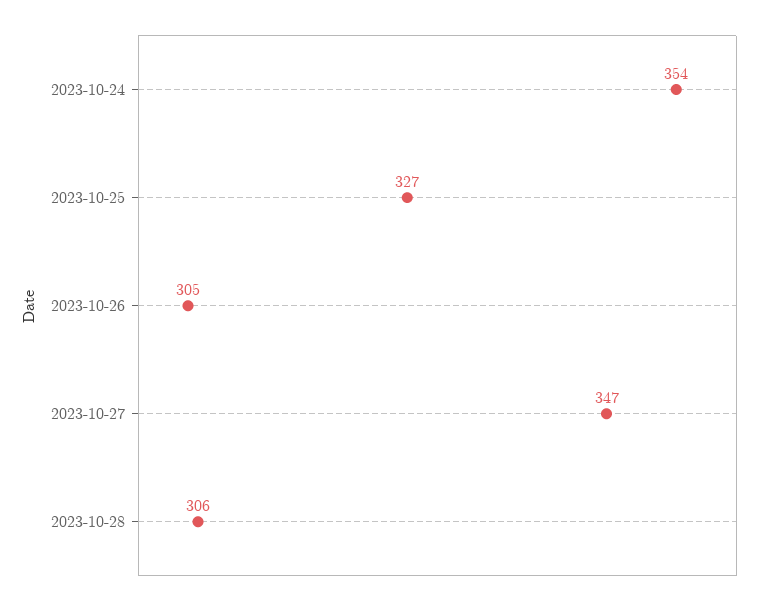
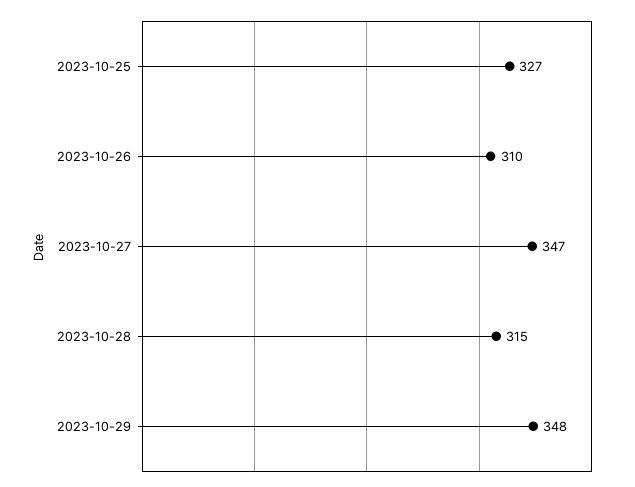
2023-10-24: 354 -> none
2023-10-26: 305 -> 310
2023-10-28: 306 -> 315
2023-10-29: none -> 348

